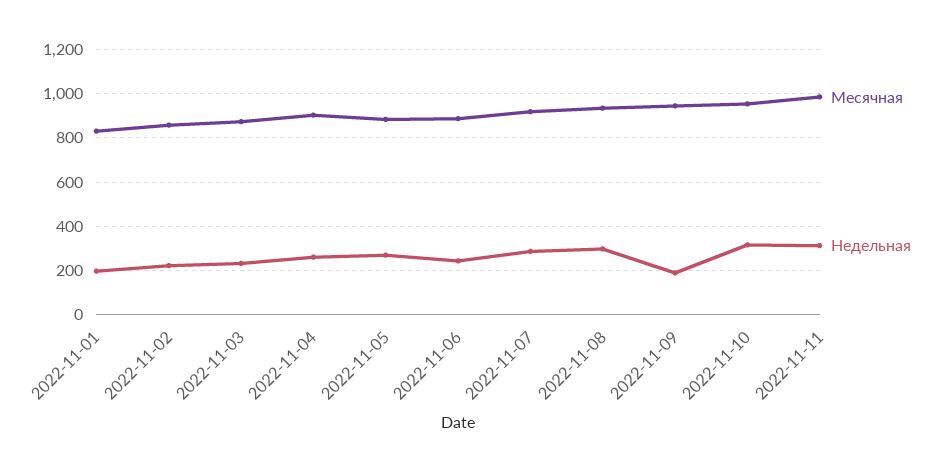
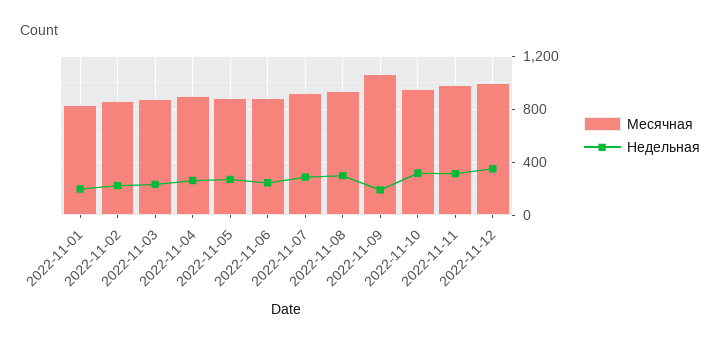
Месячная, 2022-11-09: 950 -> 1050
Месячная, 2022-11-12: none -> 1000
Недельная, 2022-11-12: none -> 350

